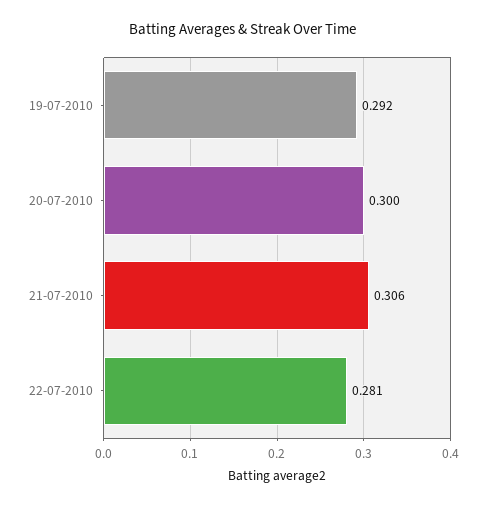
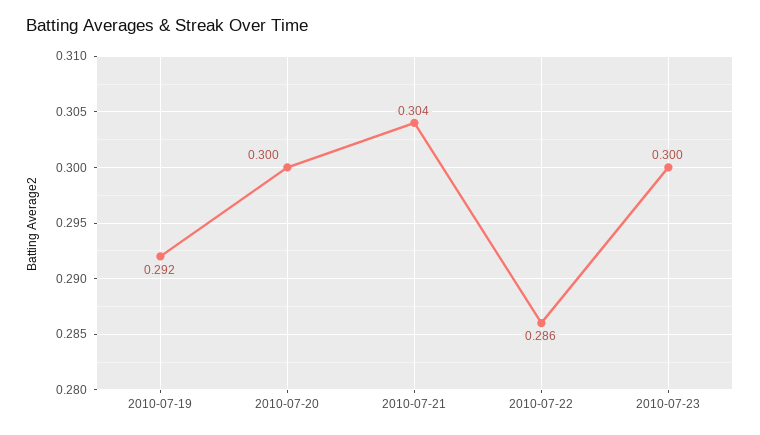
21-07-2010: 0.306 -> 0.304
22-07-2010: 0.281 -> 0.286
2010-07-23: none -> 0.3

